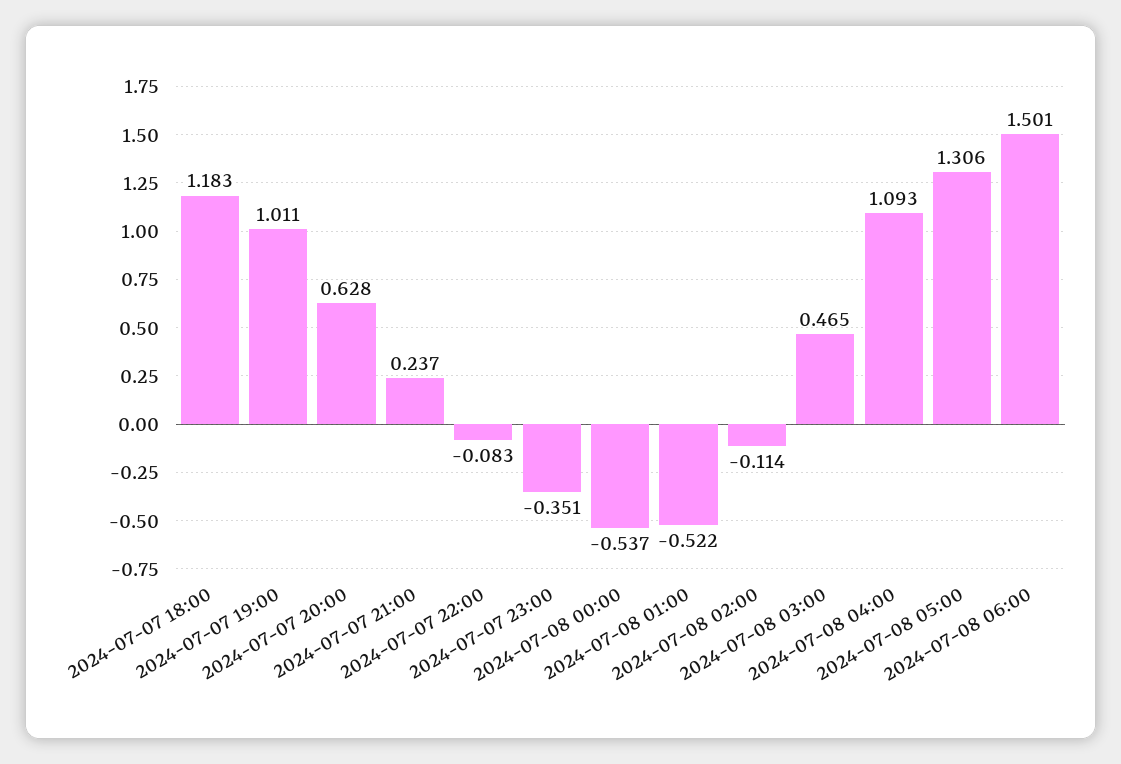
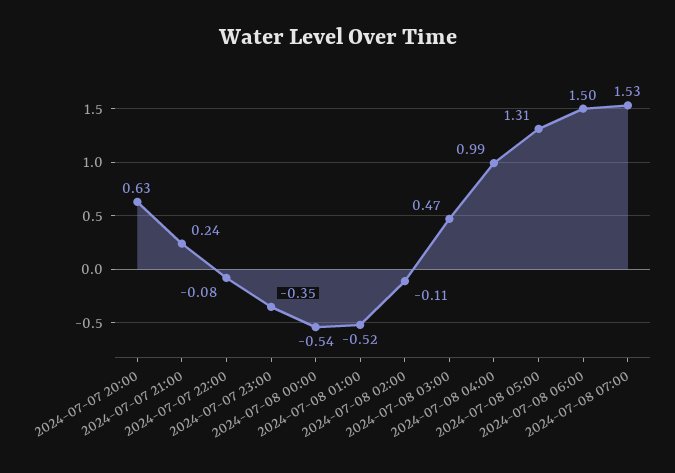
2024-07-07 18:00: 1.183 -> none
2024-07-07 19:00: 1.011 -> none
2024-07-08 04:00: 1.093 -> 0.99
2024-07-08 07:00: none -> 1.53

